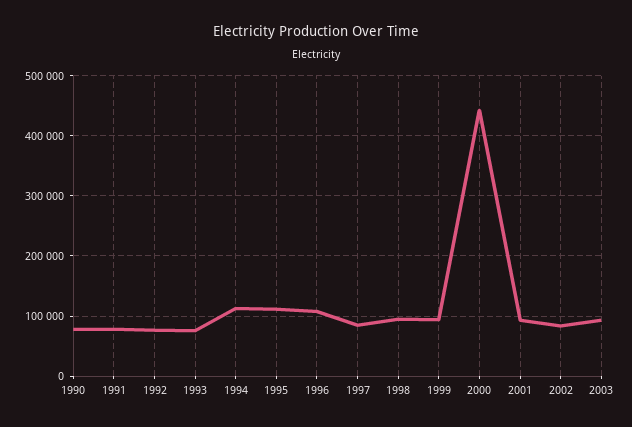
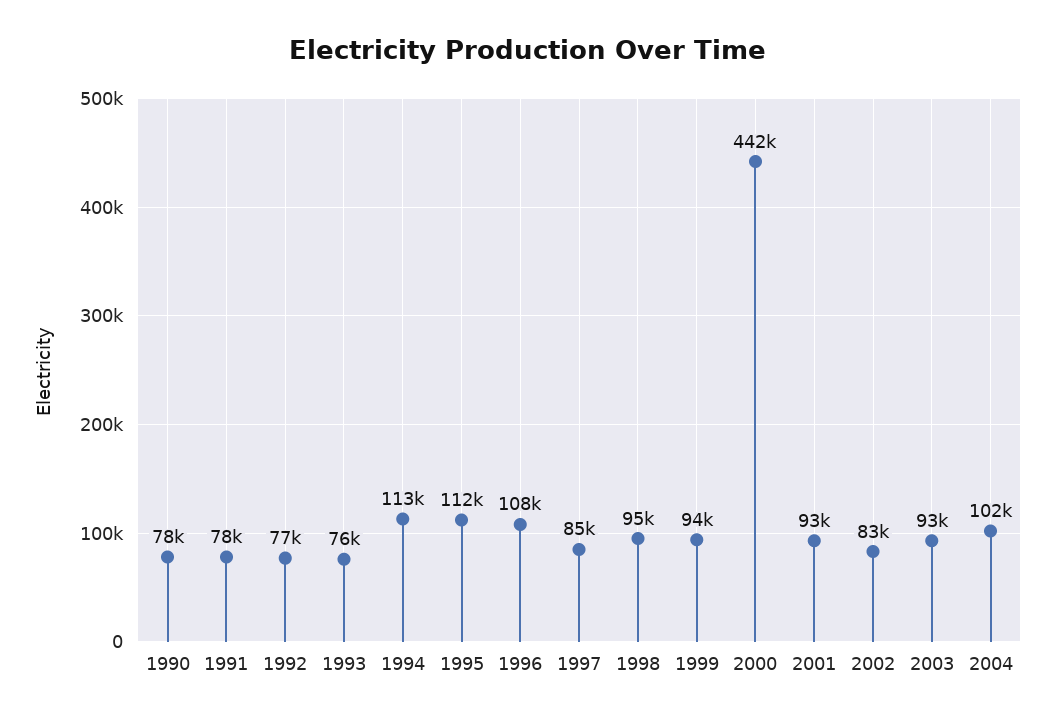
2004: none -> 102000

